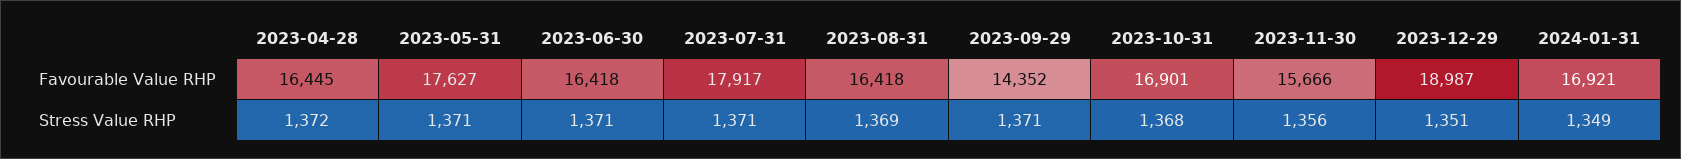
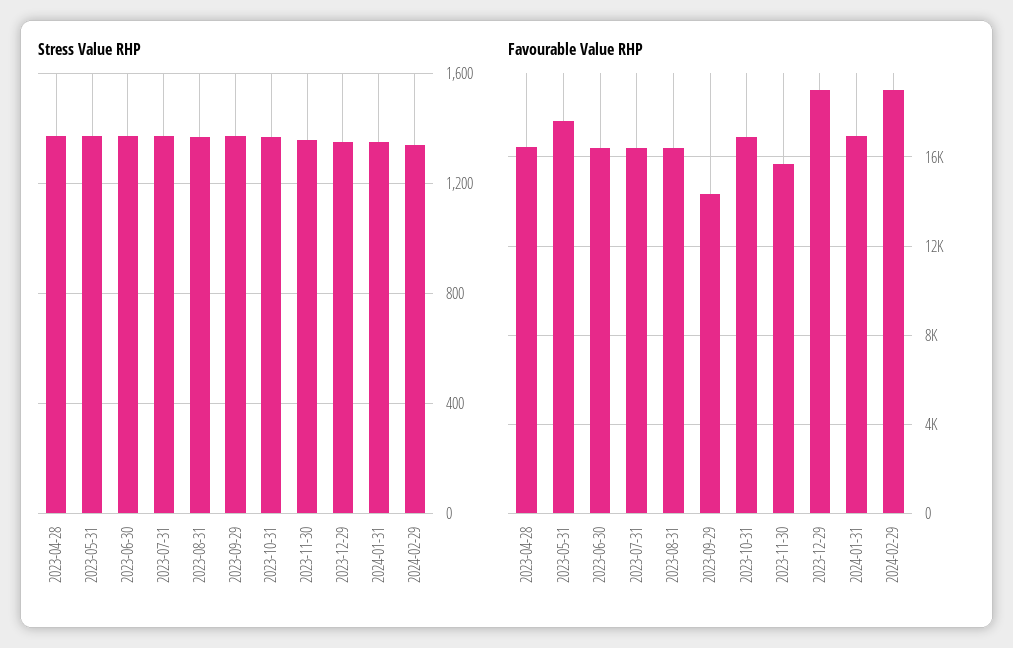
Favourable Value RHP, 2023-07-31: 17917 -> 16500
Stress Value RHP, 2024-02-29: none -> 1350
Favourable Value RHP, 2024-02-29: none -> 19000

